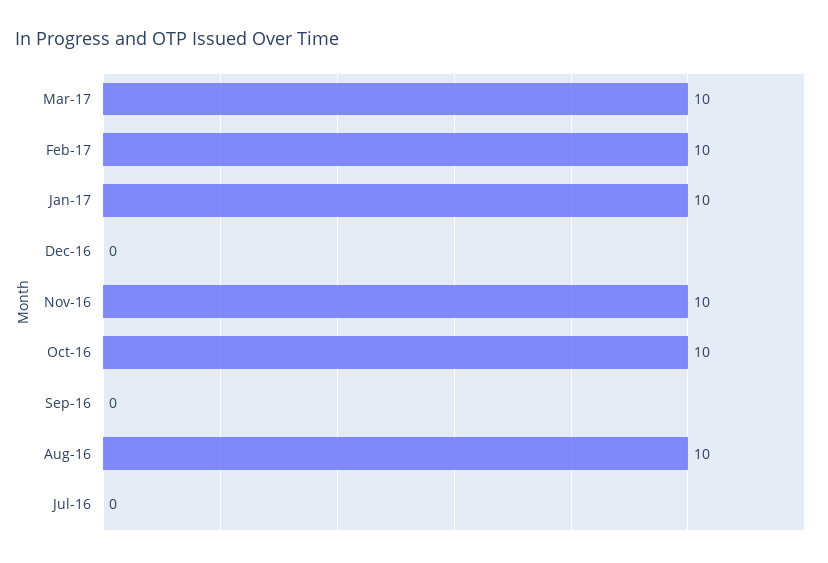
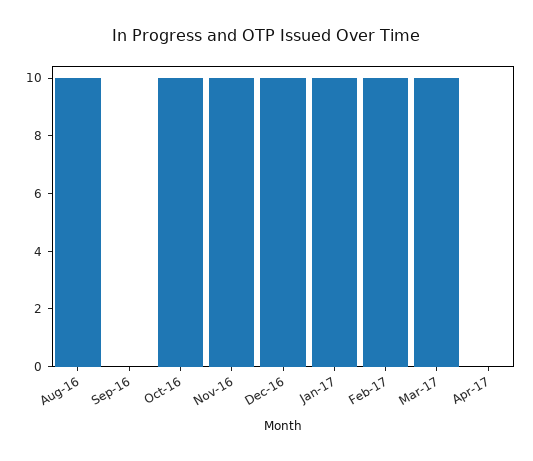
Dec-16: 0 -> 10
Jul-16: 0 -> none
Apr-17: none -> 0

